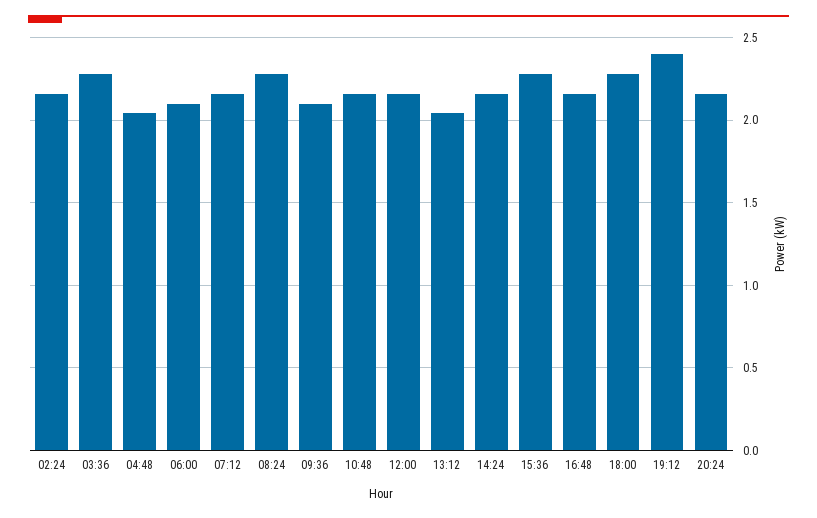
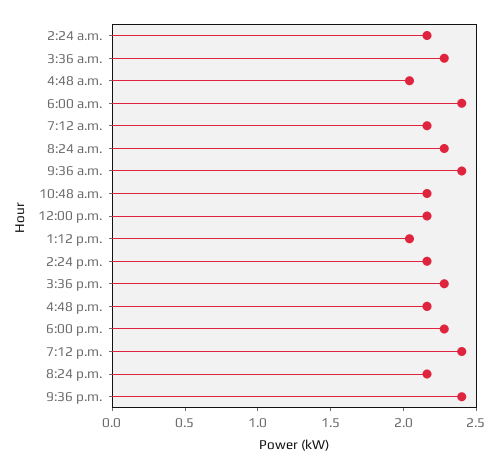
06:00: 2.1 -> 2.4
09:36: 2.1 -> 2.4
9:36 p.m.: none -> 2.4

